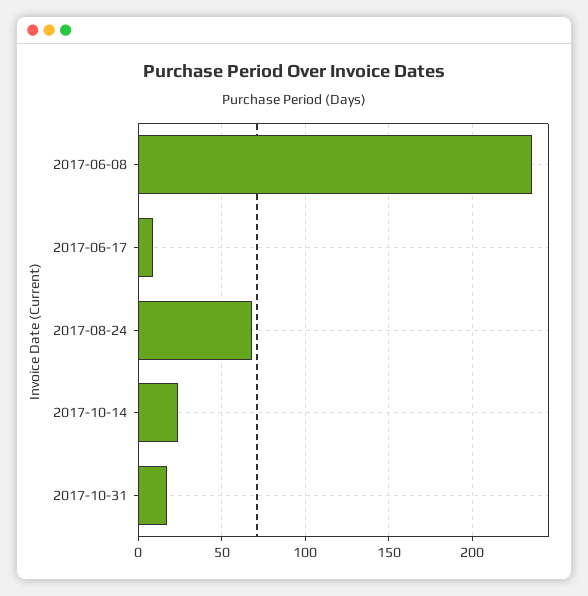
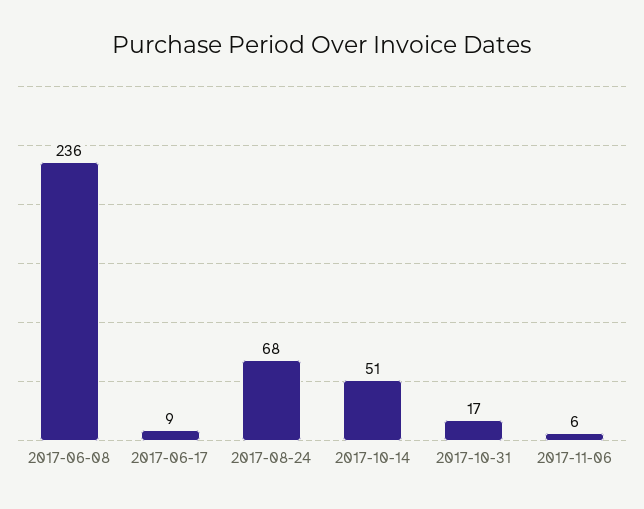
2017-10-14: 25 -> 51
2017-11-06: none -> 6

